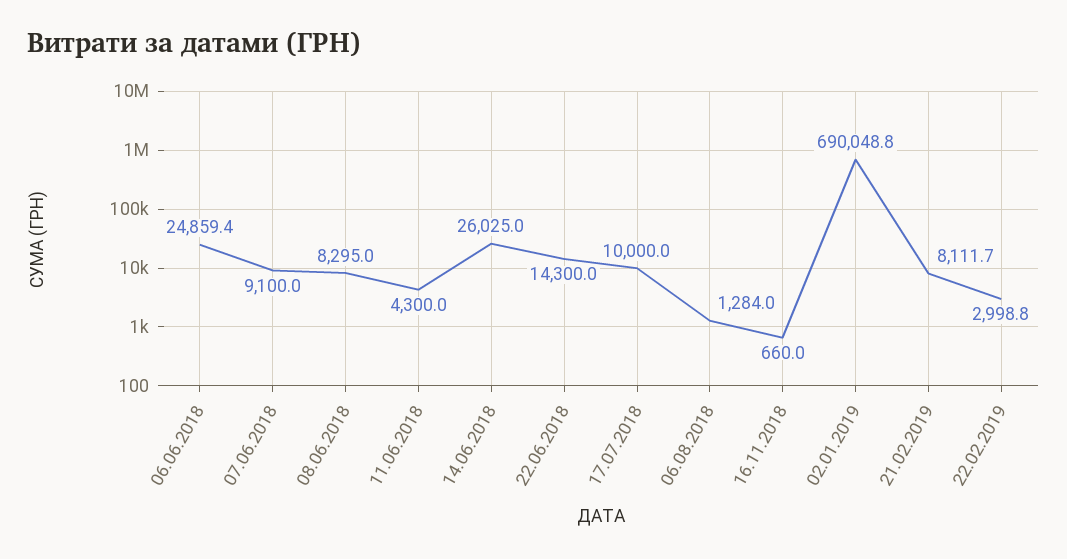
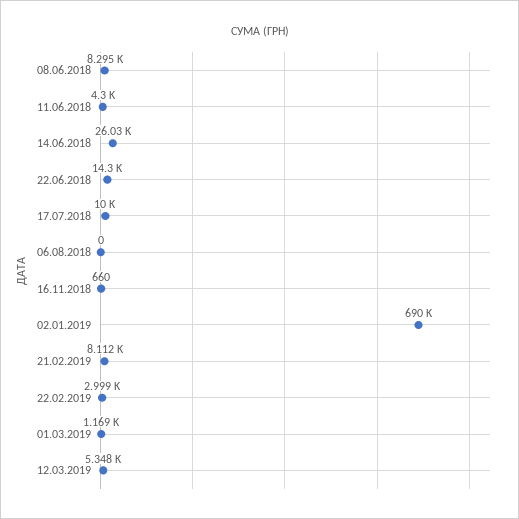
06.06.2018: 24859.4 -> none
07.06.2018: 9100 -> none
06.08.2018: 1284 -> 0
01.03.2019: none -> 1169
12.03.2019: none -> 5348

